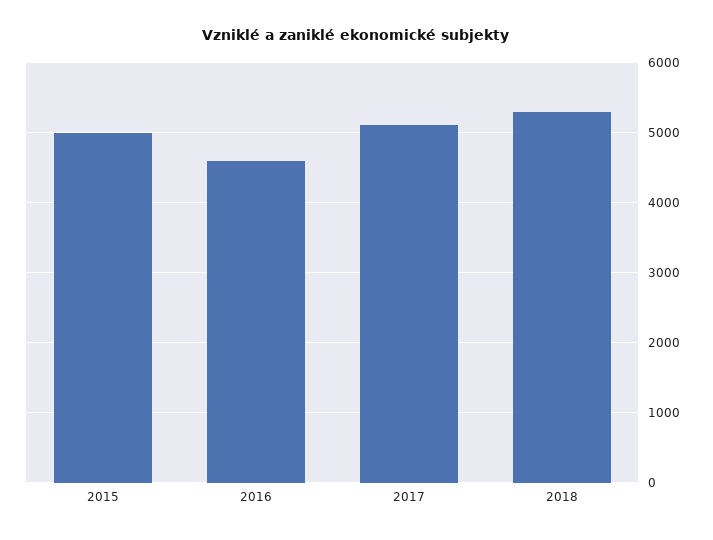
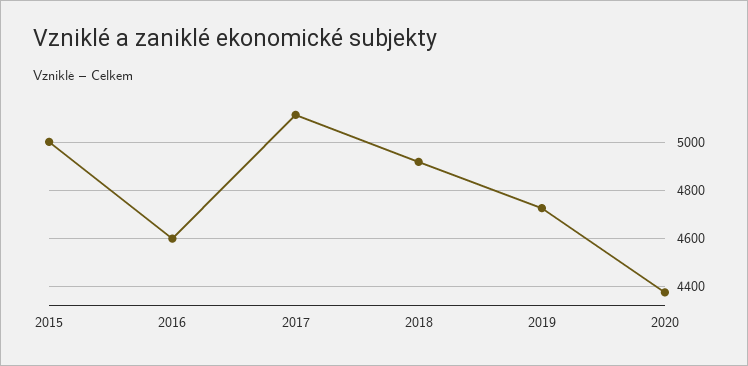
2018: 5300 -> 4925
2019: none -> 4725
2020: none -> 4375

